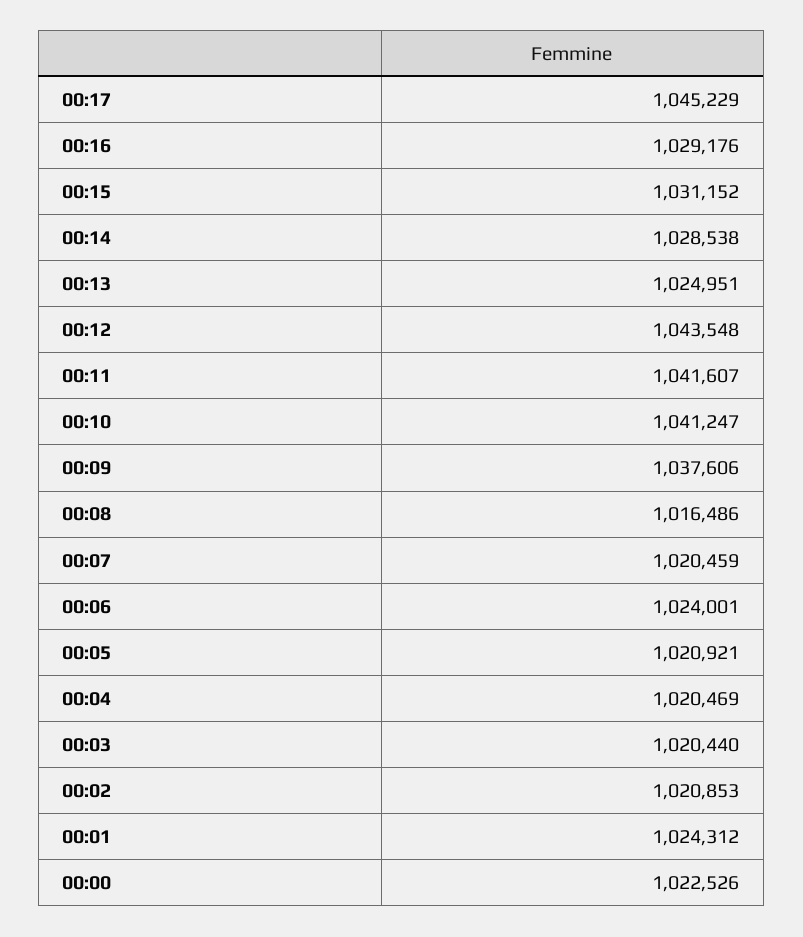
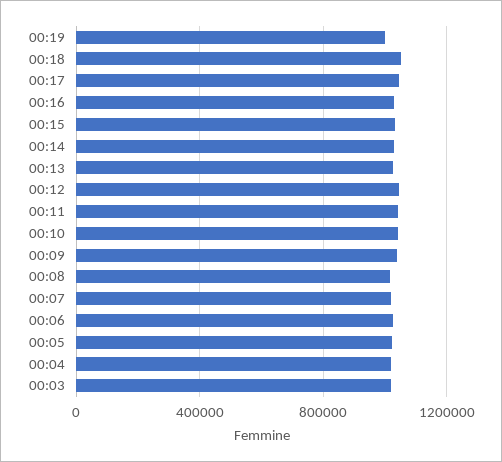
00:02: 1020853 -> none
00:01: 1024312 -> none
00:00: 1022526 -> none
00:19: none -> 1000000
00:18: none -> 1050000

